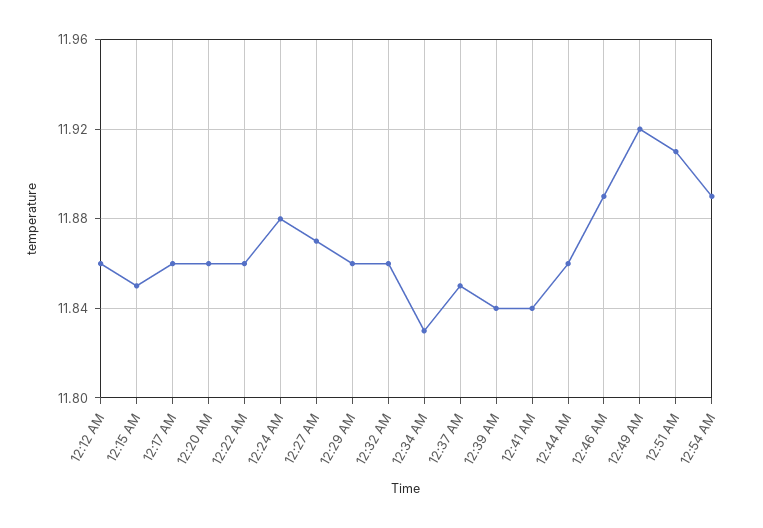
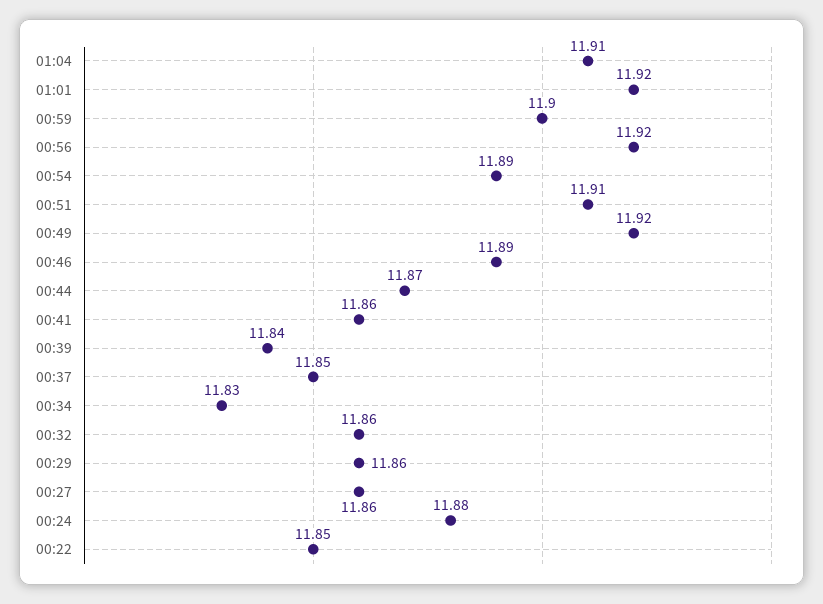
12:12 AM: 11.86 -> none
12:15 AM: 11.85 -> none
12:17 AM: 11.86 -> none
12:20 AM: 11.86 -> none
12:22 AM: 11.86 -> 11.85
12:27 AM: 11.87 -> 11.86
12:41 AM: 11.84 -> 11.86
12:44 AM: 11.86 -> 11.87
01:04: none -> 11.91
01:01: none -> 11.92
00:59: none -> 11.9
00:56: none -> 11.92

